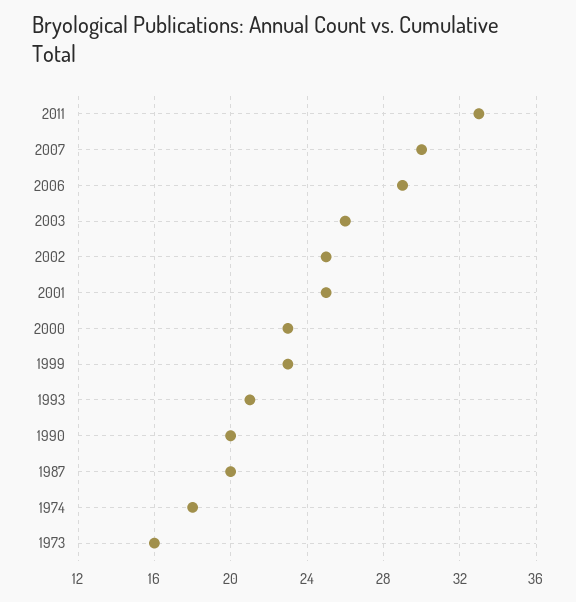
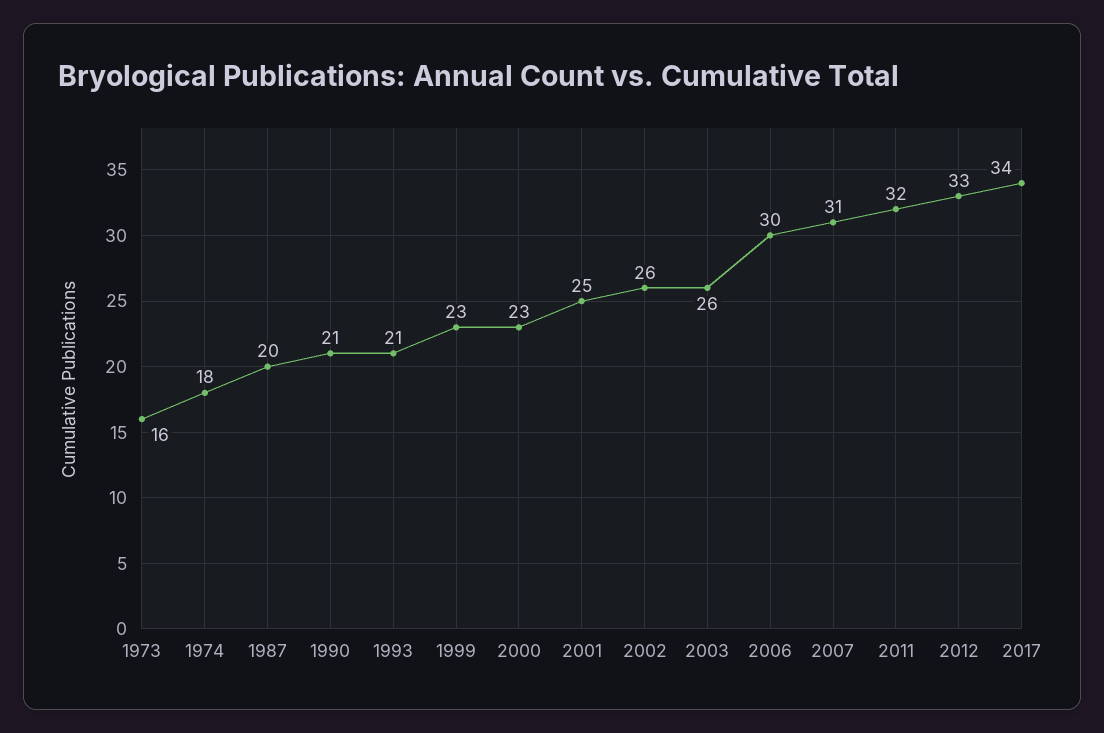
2011: 33 -> 32
2007: 30 -> 31
2006: 29 -> 30
2002: 25 -> 26
1990: 20 -> 21
2012: none -> 33
2017: none -> 34

